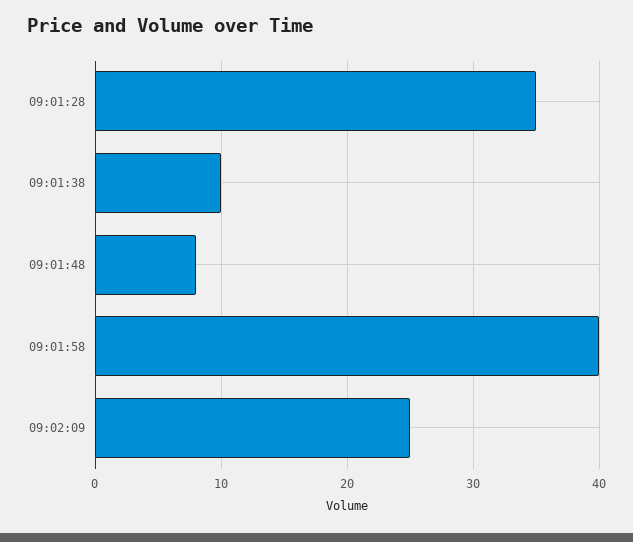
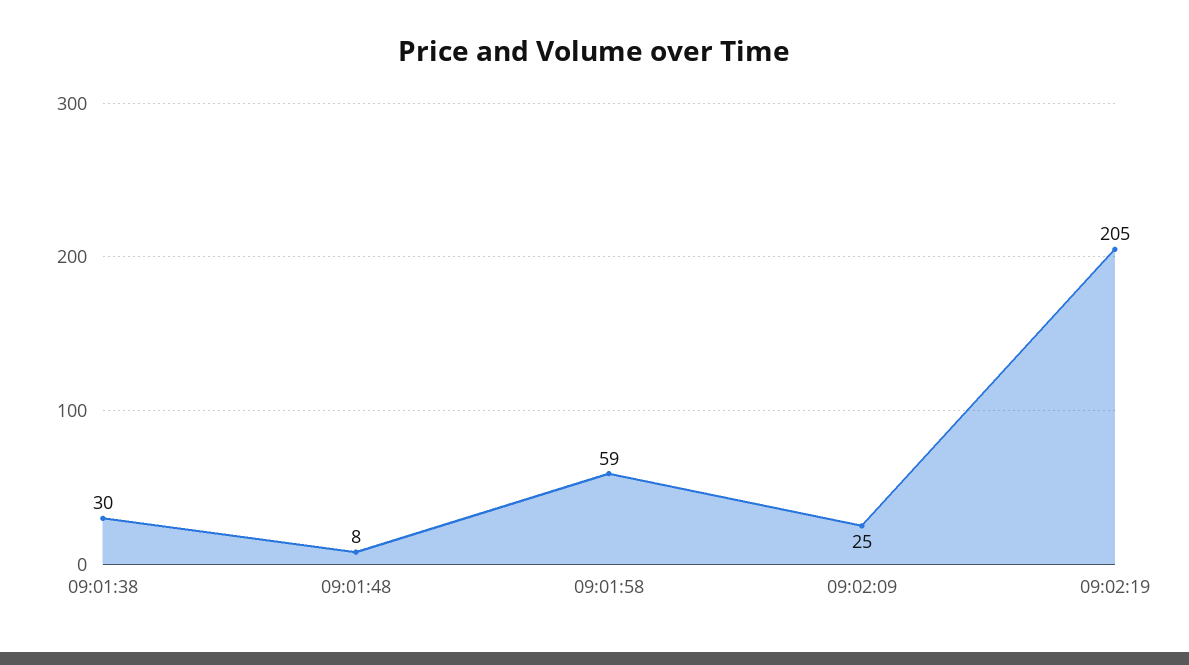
09:01:28: 35 -> none
09:01:38: 10 -> 30
09:01:58: 40 -> 59
09:02:19: none -> 205

